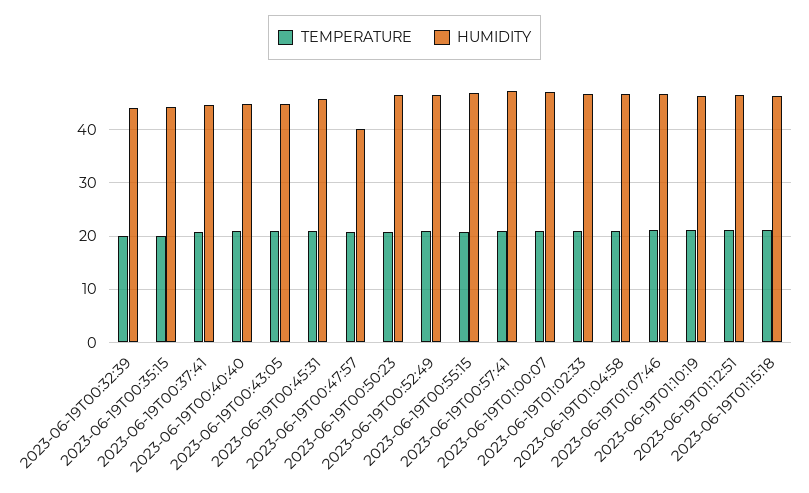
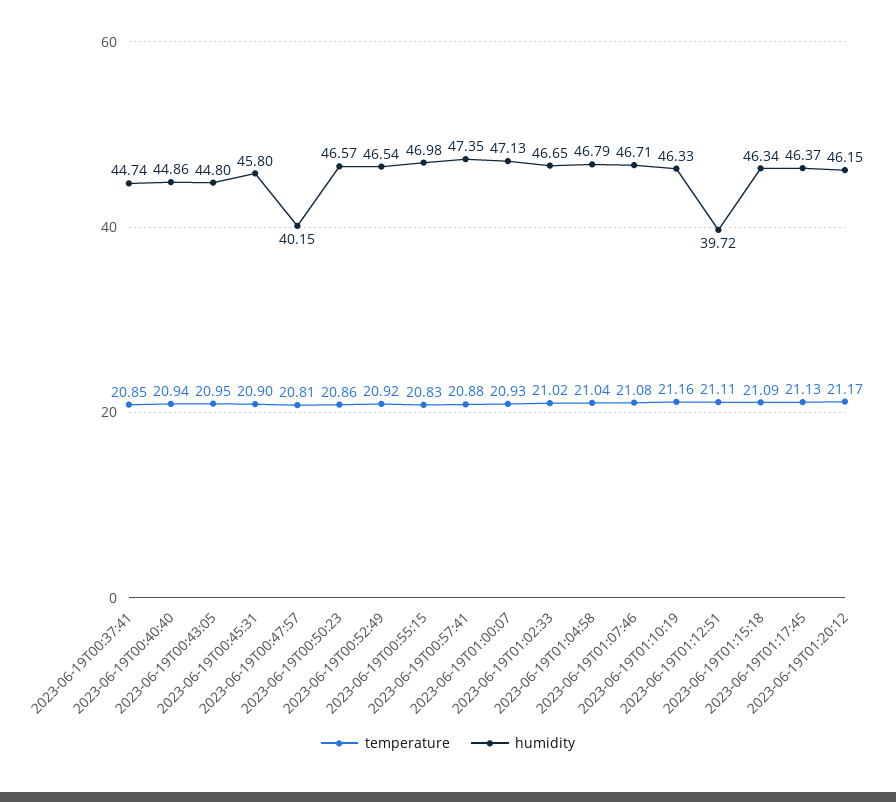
TEMPERATURE, 2023-06-19T00:32:39: 20 -> none
HUMIDITY, 2023-06-19T00:32:39: 44 -> none
TEMPERATURE, 2023-06-19T00:35:15: 20 -> none
HUMIDITY, 2023-06-19T00:35:15: 44 -> none
HUMIDITY, 2023-06-19T01:12:51: 46 -> 39.72
TEMPERATURE, 2023-06-19T01:17:45: none -> 21.13
HUMIDITY, 2023-06-19T01:17:45: none -> 46.37
TEMPERATURE, 2023-06-19T01:20:12: none -> 21.17
HUMIDITY, 2023-06-19T01:20:12: none -> 46.15

